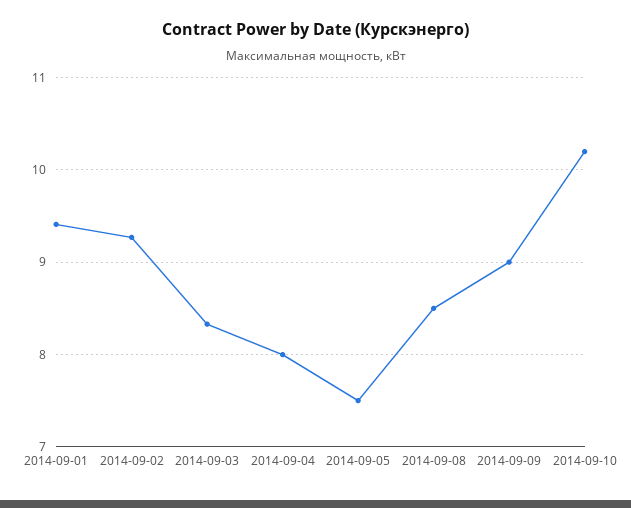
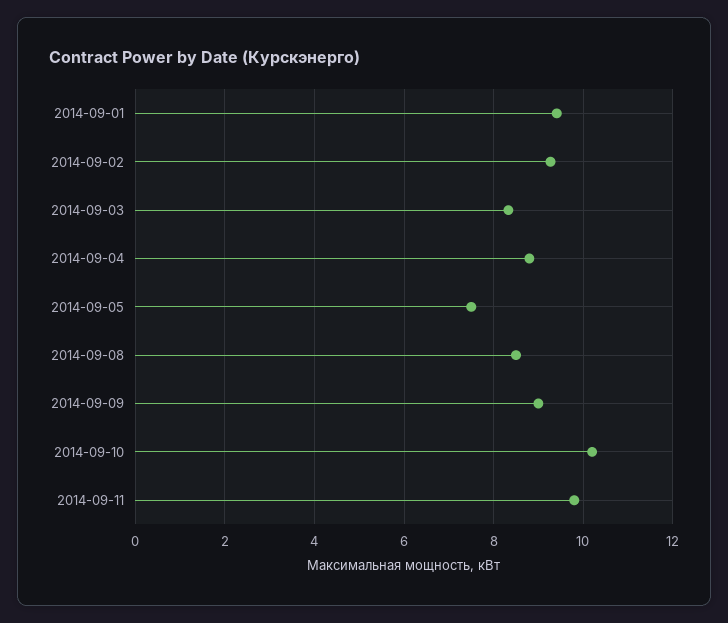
2014-09-04: 8 -> 8.8
2014-09-11: none -> 9.8

